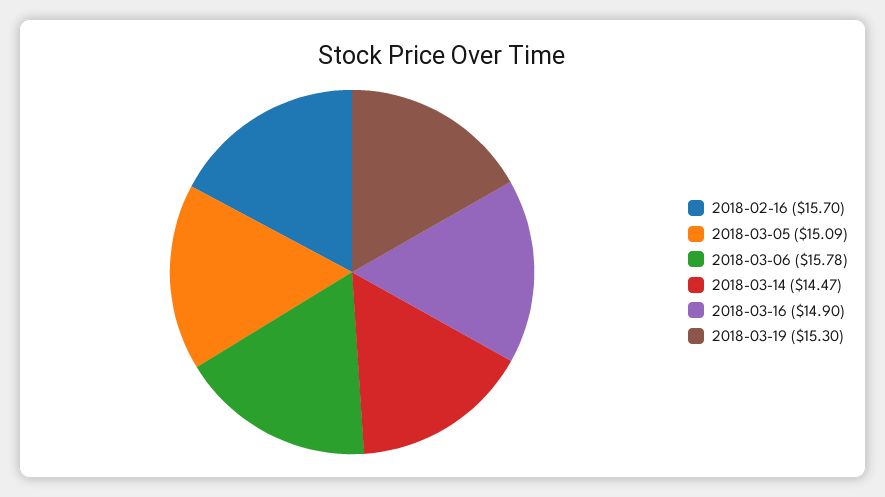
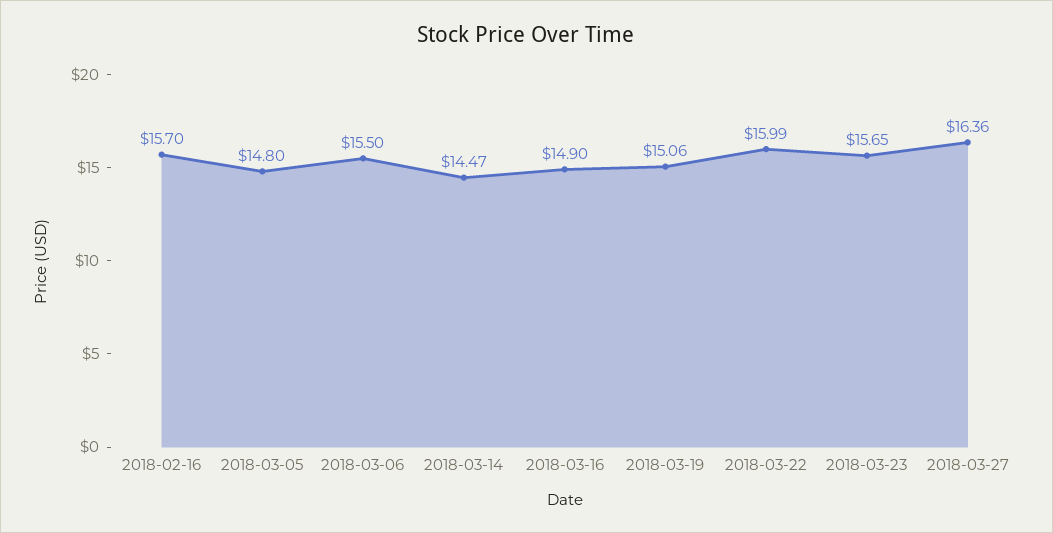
2018-03-05: 15.09 -> 14.8
2018-03-06: 15.78 -> 15.5
2018-03-19: 15.3 -> 15.06
2018-03-22: none -> 15.99
2018-03-23: none -> 15.65
2018-03-27: none -> 16.36

